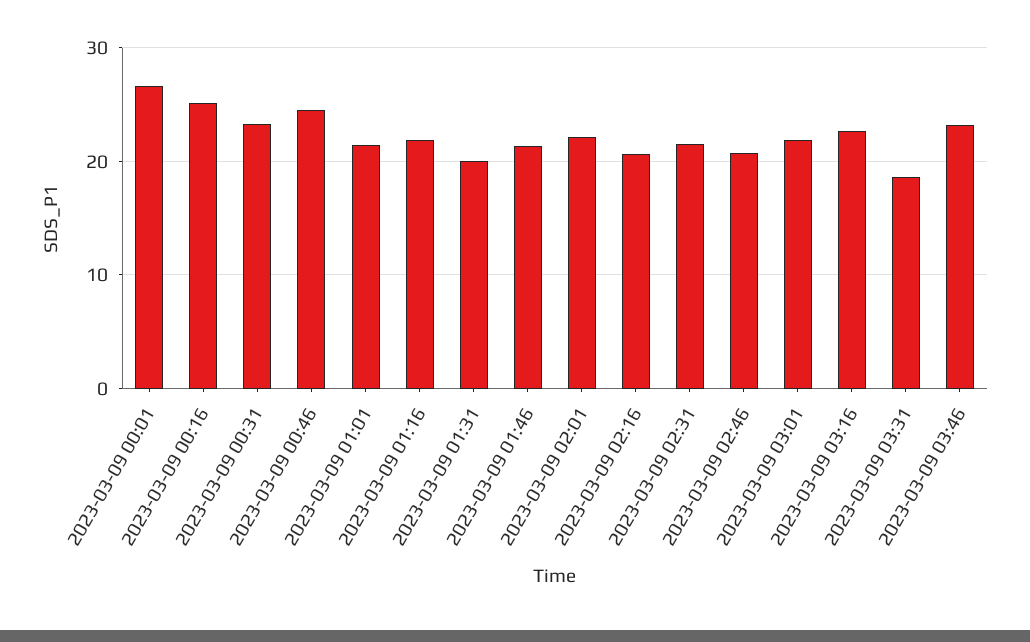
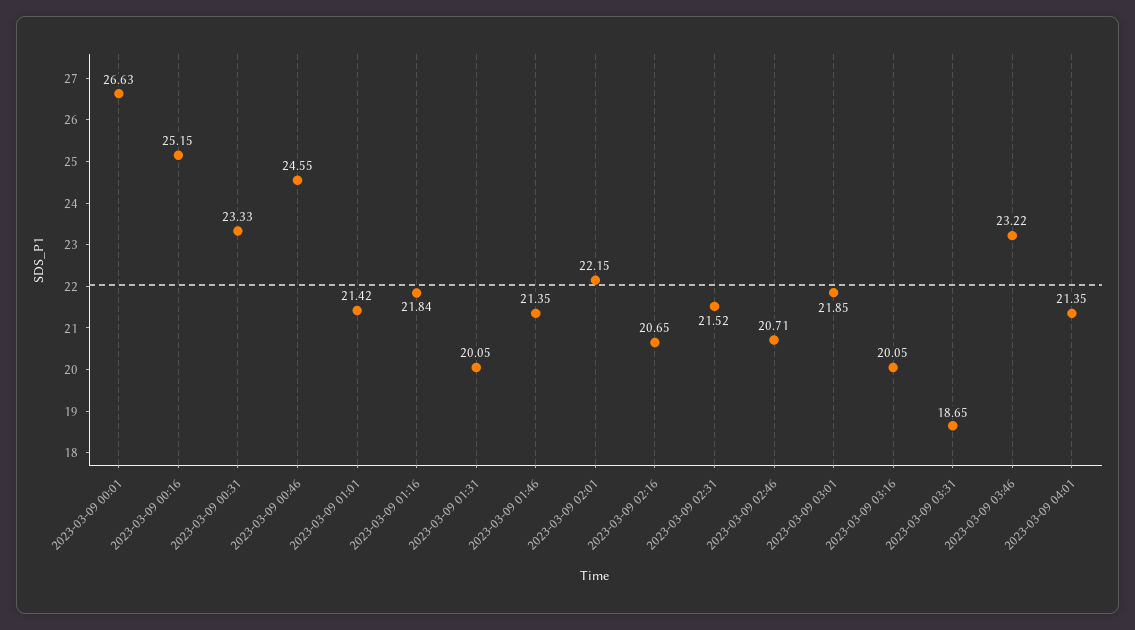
2023-03-09 03:16: 23 -> 20.05
2023-03-09 04:01: none -> 21.35

